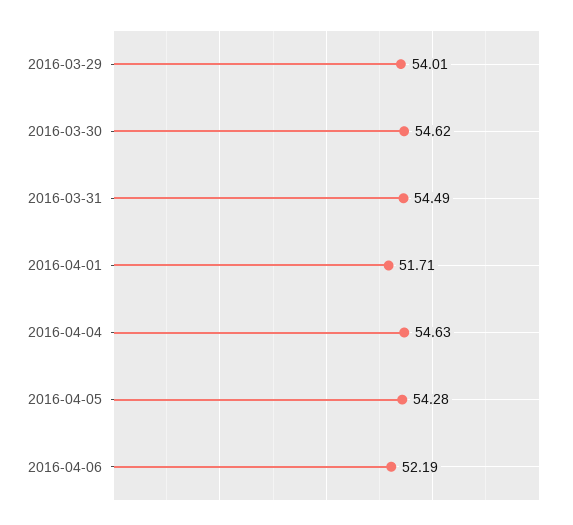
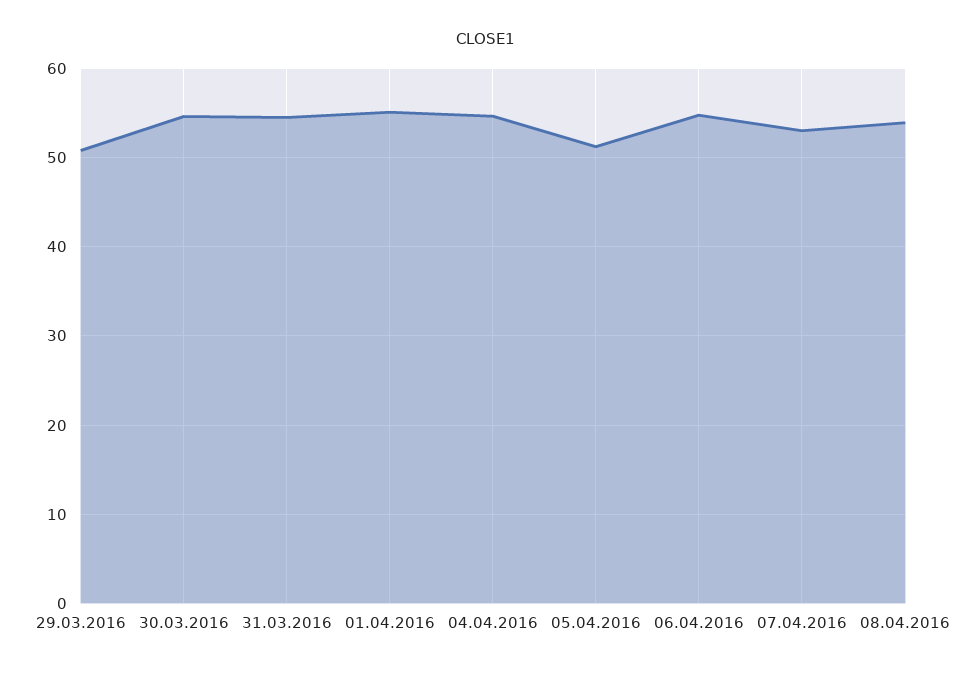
2016-03-29: 54.01 -> 51
2016-04-01: 51.71 -> 55
2016-04-05: 54.28 -> 51
2016-04-06: 52.19 -> 55
07.04.2016: none -> 53
08.04.2016: none -> 54

